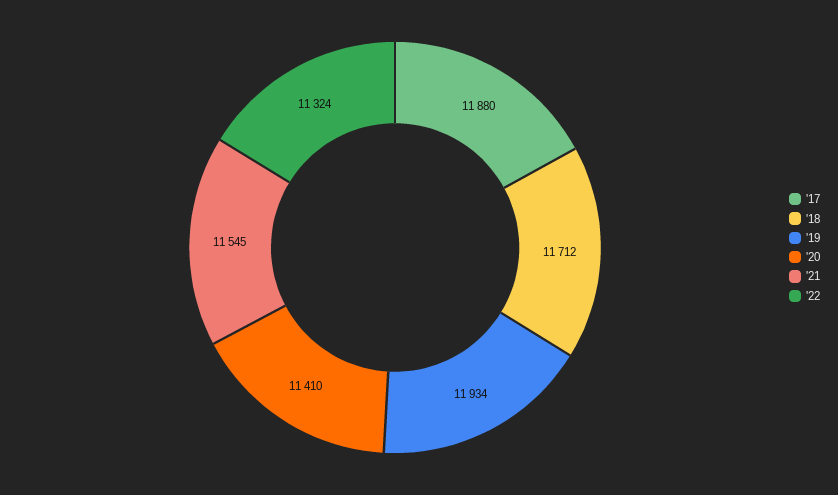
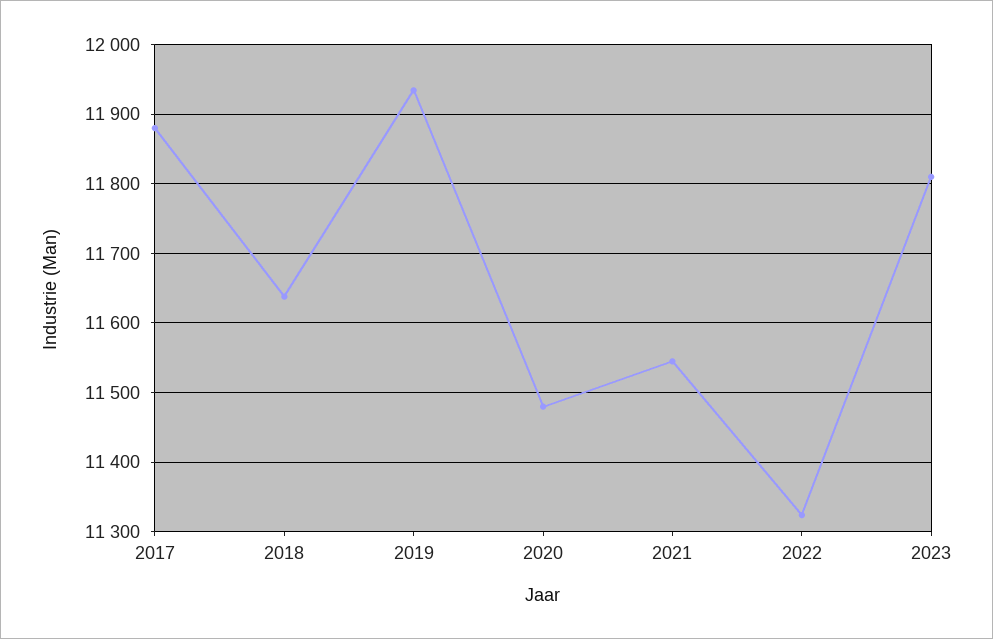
'18: 11712 -> 11640
'20: 11410 -> 11480
2023: none -> 11810

